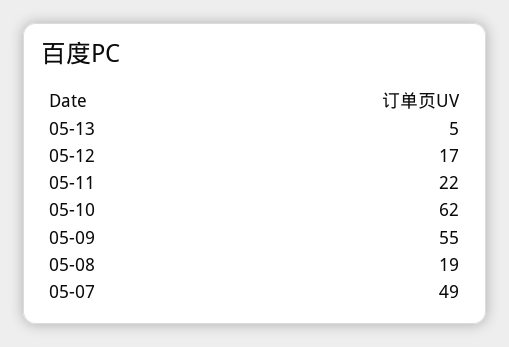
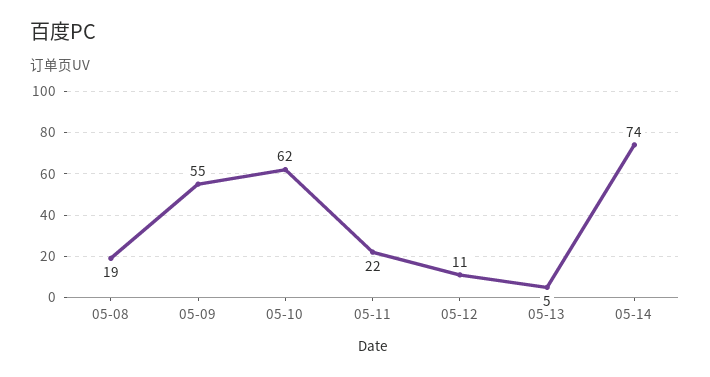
05-12: 17 -> 11
05-07: 49 -> none
05-14: none -> 74

